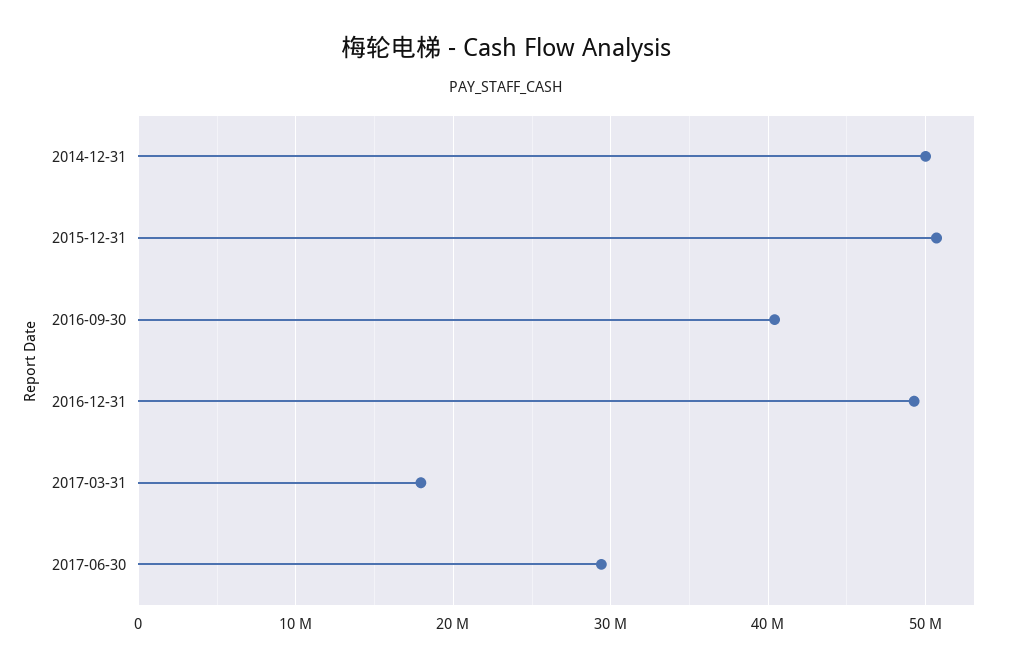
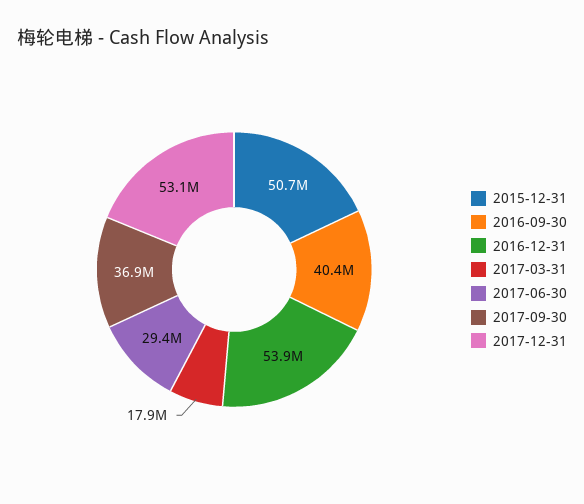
2014-12-31: 50000000 -> none
2016-12-31: 49000000 -> 53900000
2017-09-30: none -> 36900000
2017-12-31: none -> 53100000

